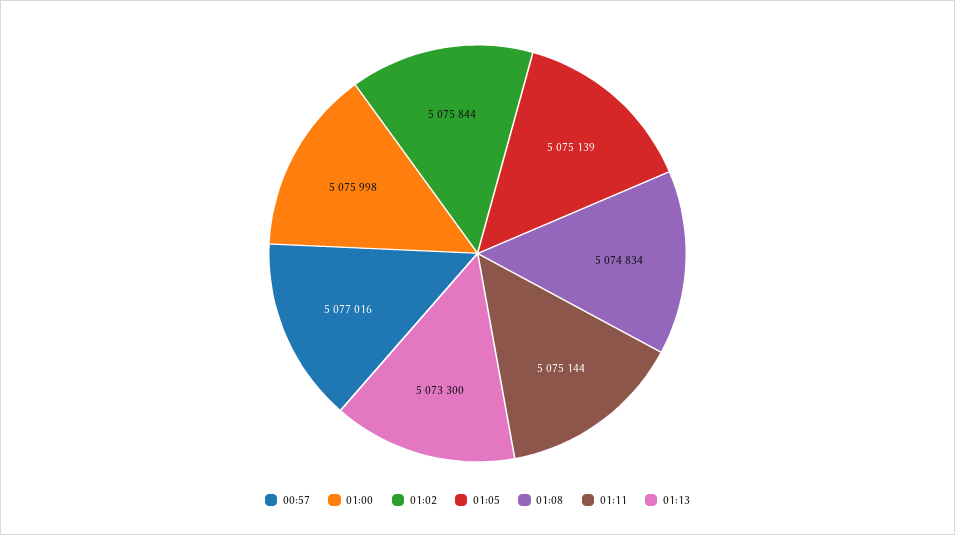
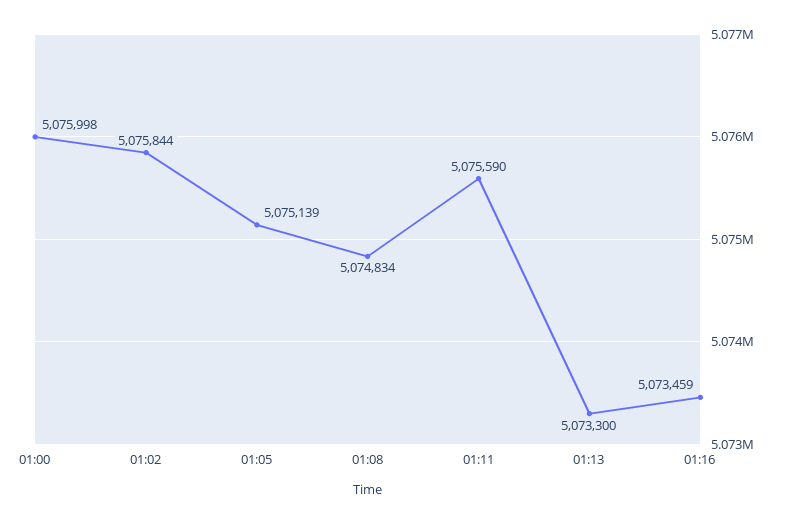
00:57: 5077016 -> none
01:11: 5075144 -> 5075590
01:16: none -> 5073459

